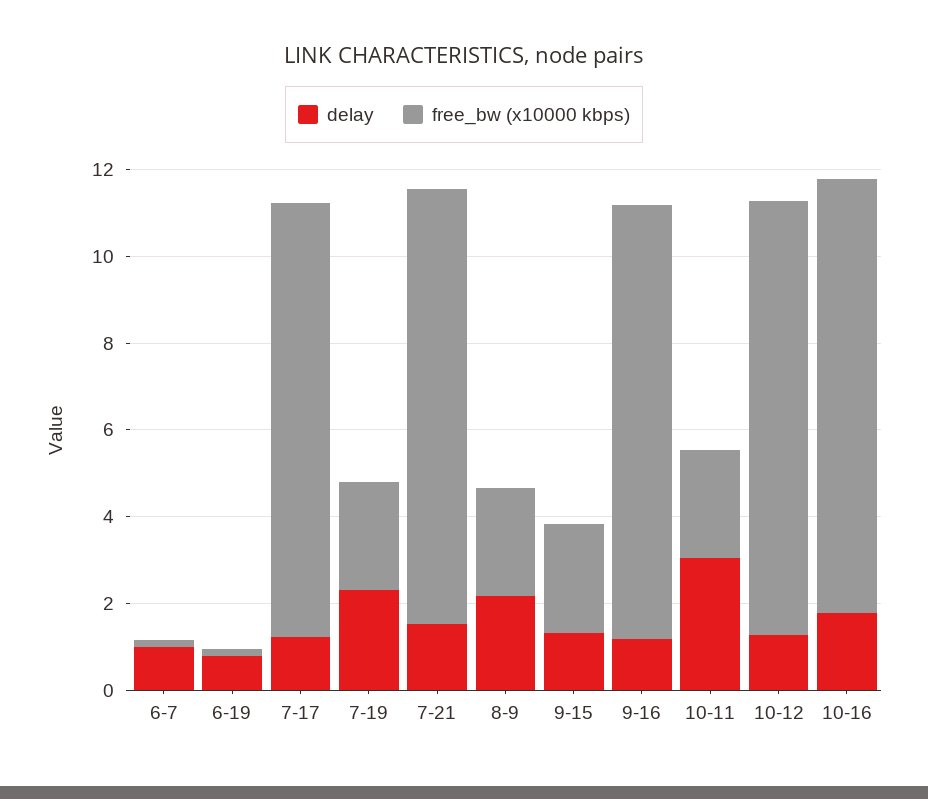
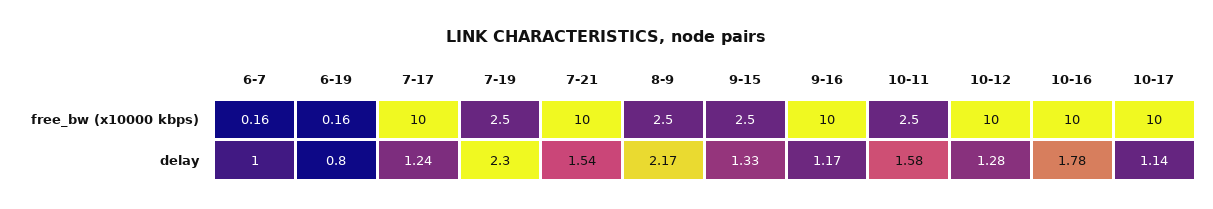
delay, 10-11: 3 -> 1.58
free_bw (x10000 kbps), 10-17: none -> 10
delay, 10-17: none -> 1.14

